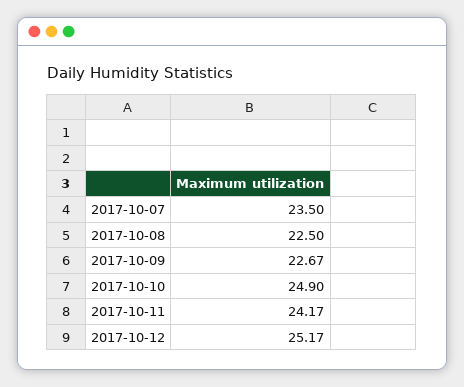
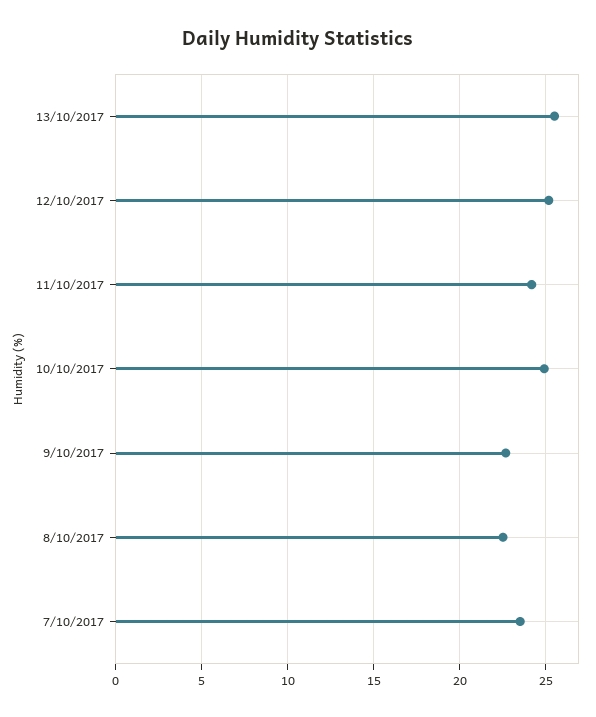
13/10/2017: none -> 25.5

